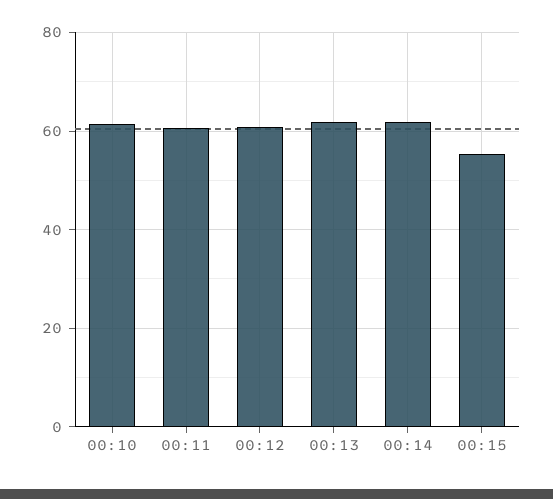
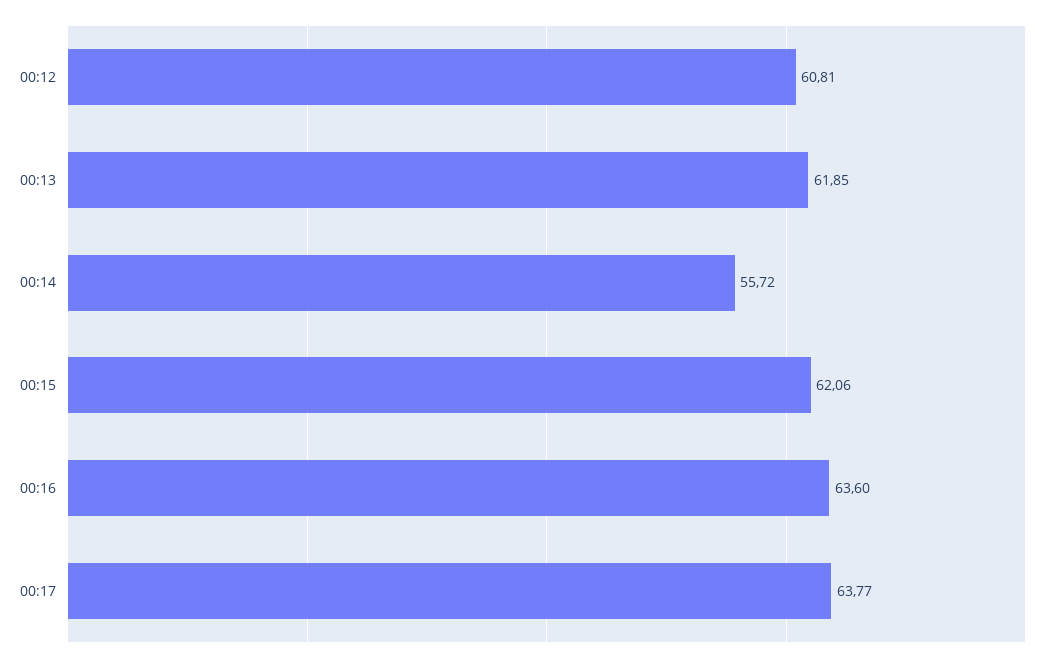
00:10: 62 -> none
00:11: 60 -> none
00:14: 62 -> 55.72
00:15: 56 -> 62.06
00:16: none -> 63.6
00:17: none -> 63.77

